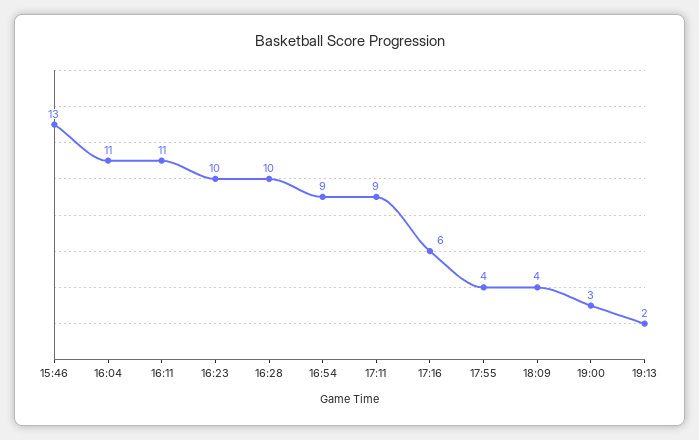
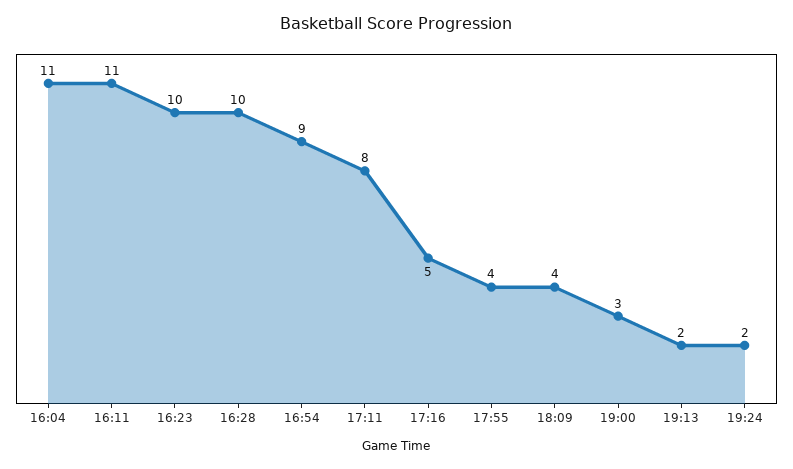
15:46: 13 -> none
17:11: 9 -> 8
17:16: 6 -> 5
19:24: none -> 2

